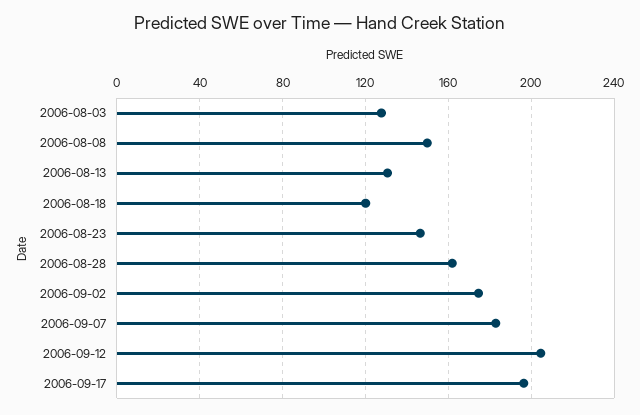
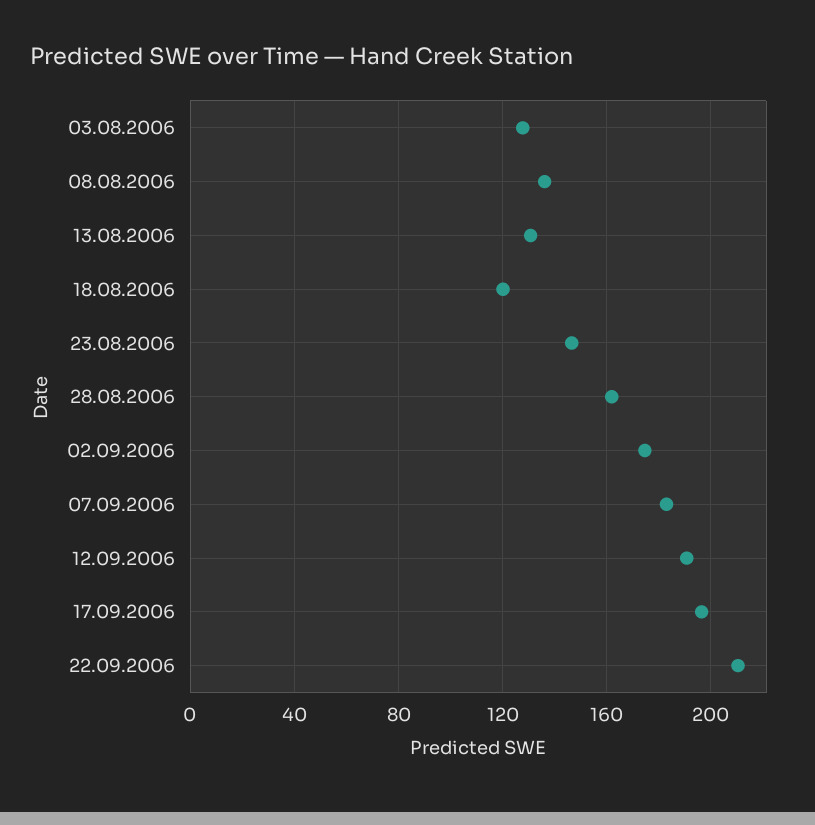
2006-08-08: 150 -> 135
2006-09-12: 205 -> 190
22.09.2006: none -> 210

